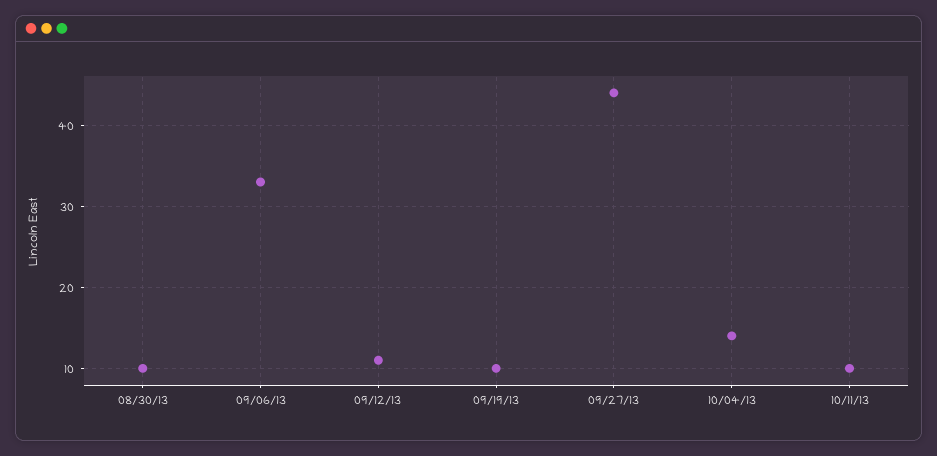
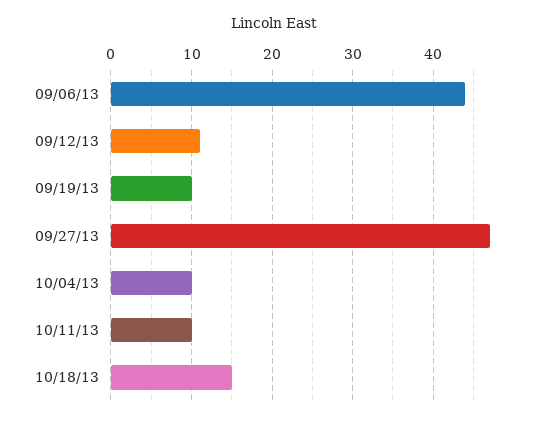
08/30/13: 10 -> none
09/06/13: 33 -> 44
09/27/13: 44 -> 47
10/04/13: 14 -> 10
10/18/13: none -> 15

